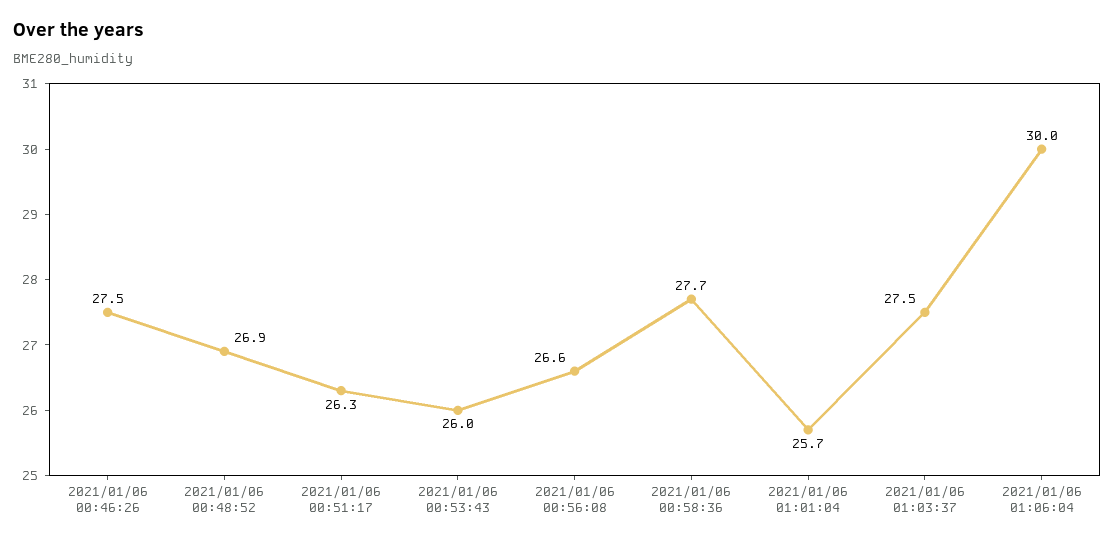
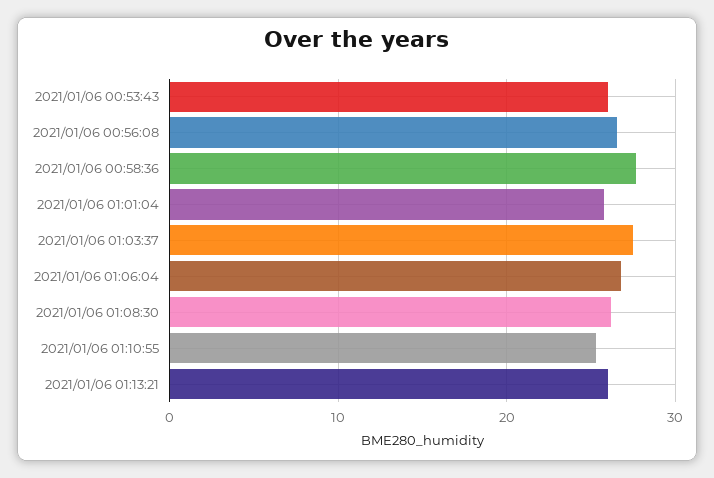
2021/01/06 00:46:26: 27.5 -> none
2021/01/06 00:48:52: 26.9 -> none
2021/01/06 00:51:17: 26.3 -> none
2021/01/06 01:06:04: 30 -> 27
2021/01/06 01:08:30: none -> 26
2021/01/06 01:10:55: none -> 25
2021/01/06 01:13:21: none -> 26

